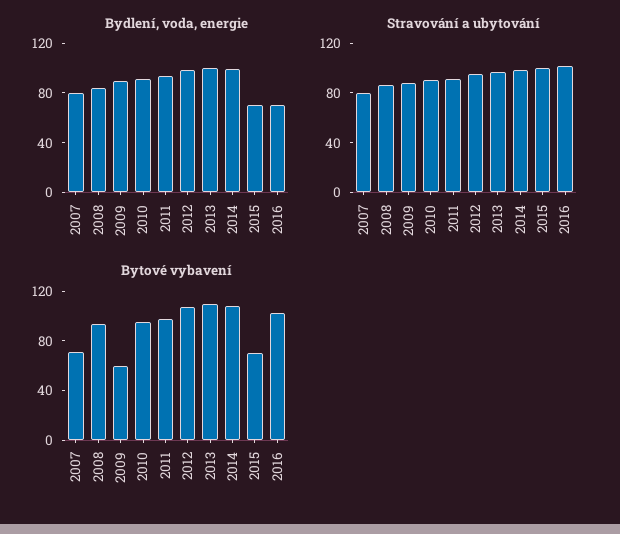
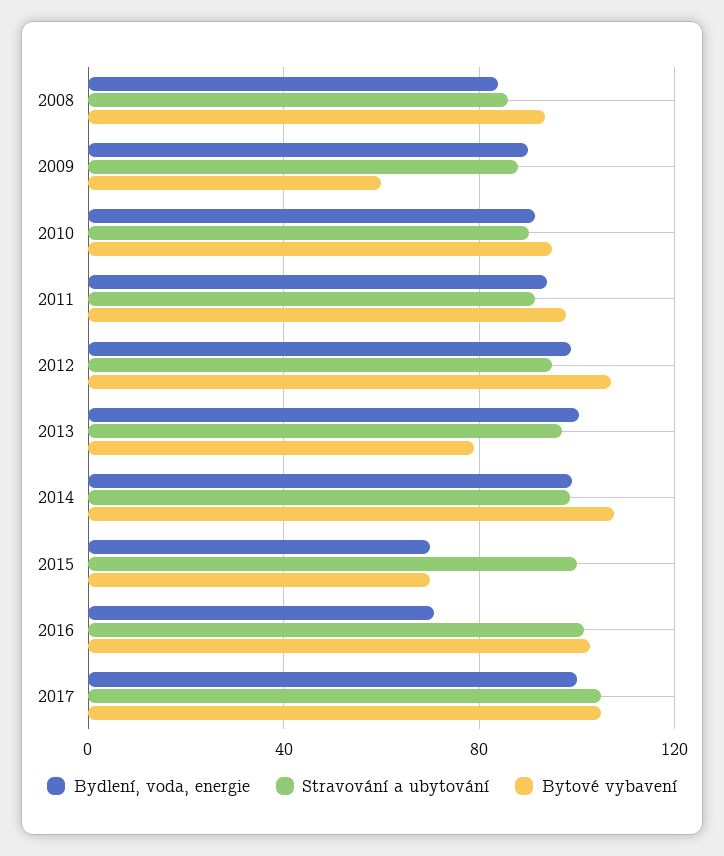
Bydlení, voda, energie, 2007: 80 -> none
Stravování a ubytování, 2007: 80 -> none
Bytové vybavení, 2007: 70 -> none
Bytové vybavení, 2013: 110 -> 80
Bydlení, voda, energie, 2017: none -> 100
Stravování a ubytování, 2017: none -> 105
Bytové vybavení, 2017: none -> 105

